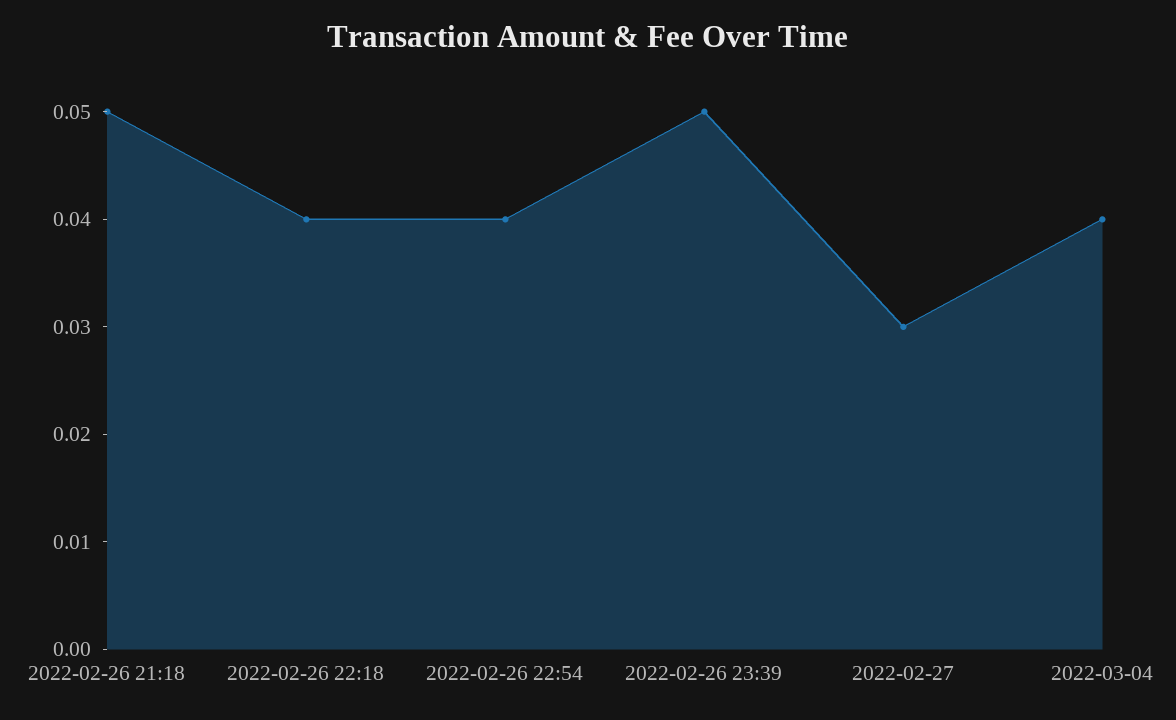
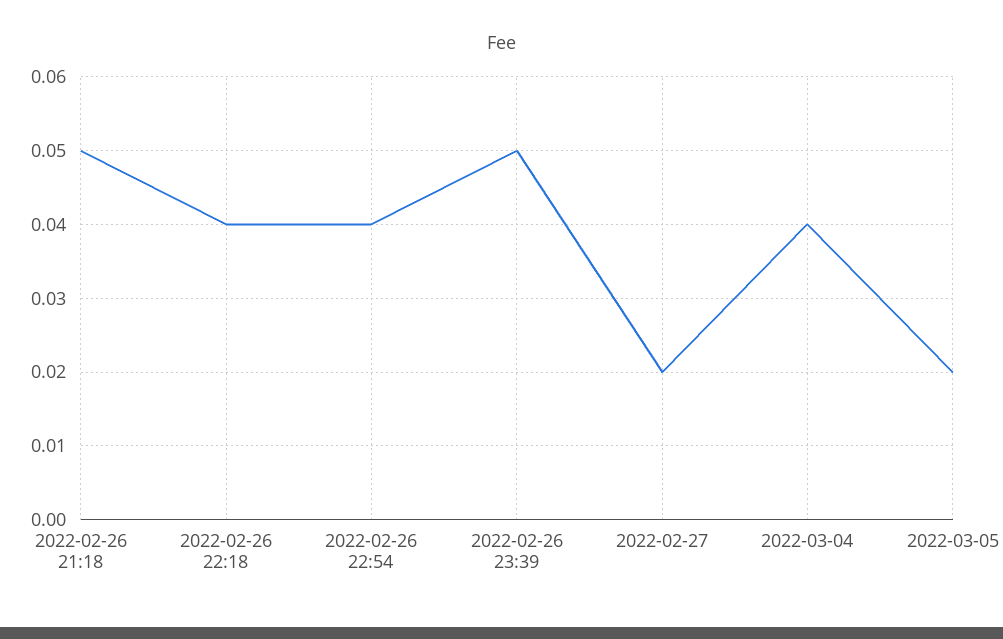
2022-02-27: 0.03 -> 0.02
2022-03-05: none -> 0.02

